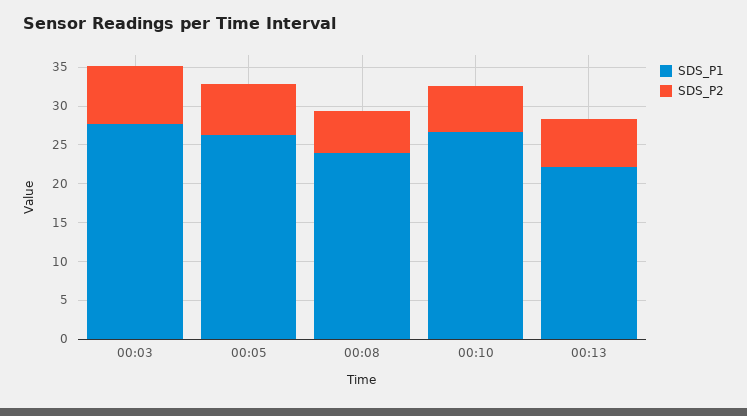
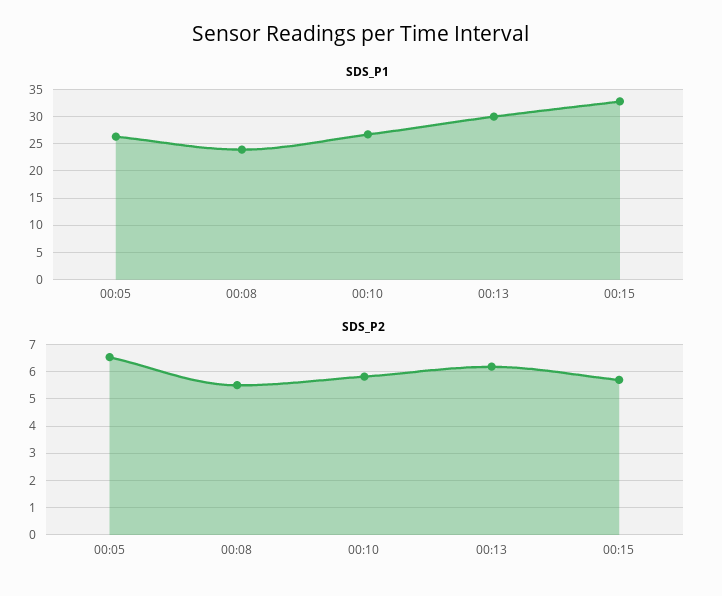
SDS_P1, 00:03: 27.5 -> none
SDS_P2, 00:03: 7.5 -> none
SDS_P1, 00:13: 22.5 -> 30
SDS_P1, 00:15: none -> 32.5
SDS_P2, 00:15: none -> 5.75

